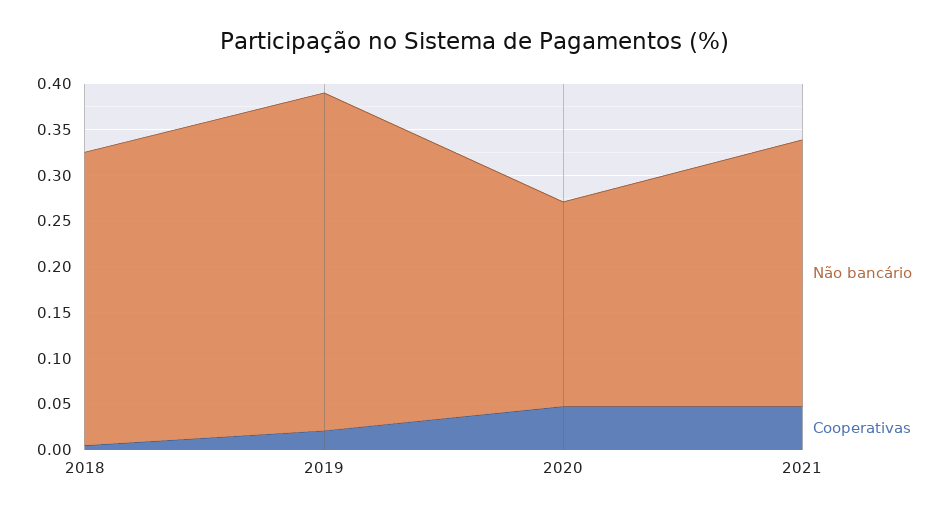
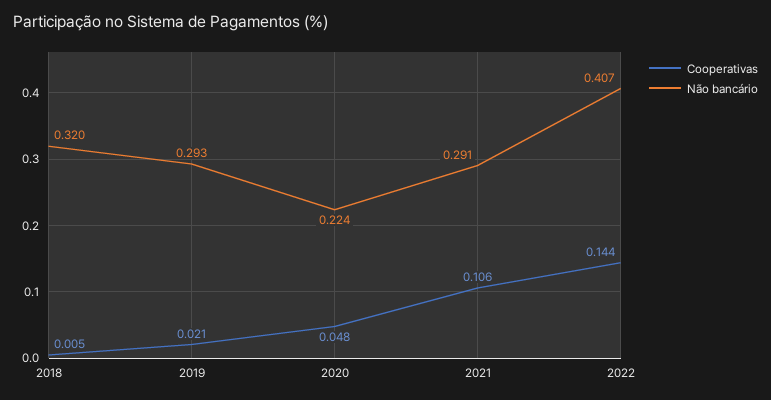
Não bancário, 2019: 0.37 -> 0.293
Cooperativas, 2021: 0.05 -> 0.106
Cooperativas, 2022: none -> 0.144
Não bancário, 2022: none -> 0.407

